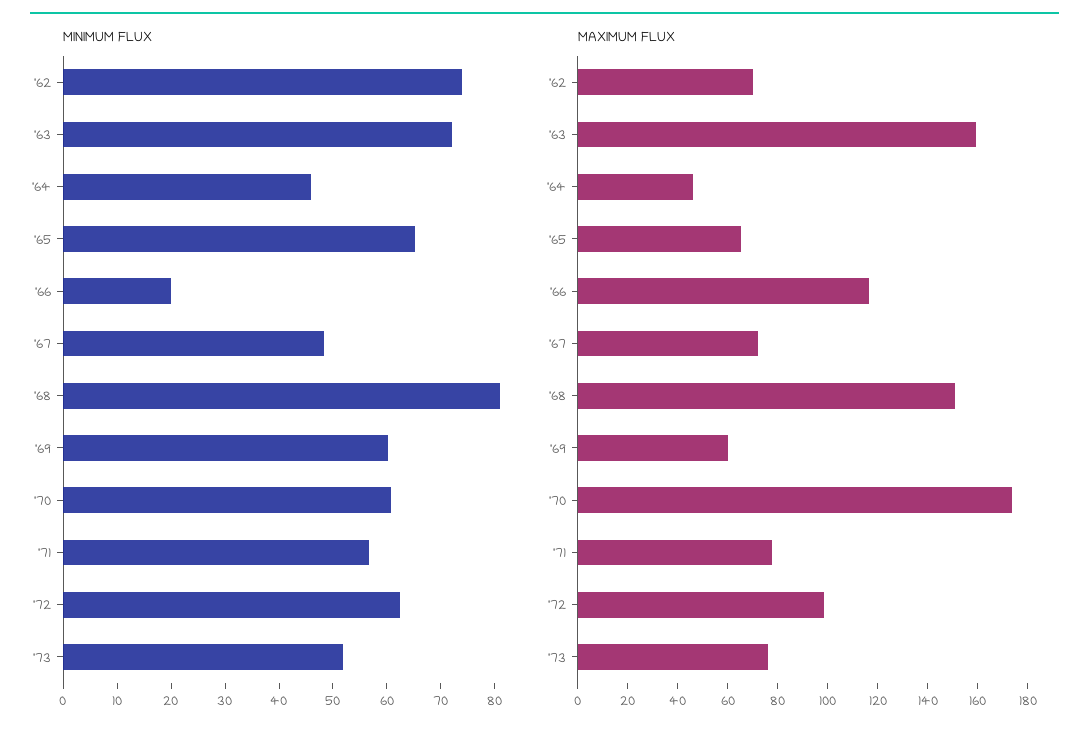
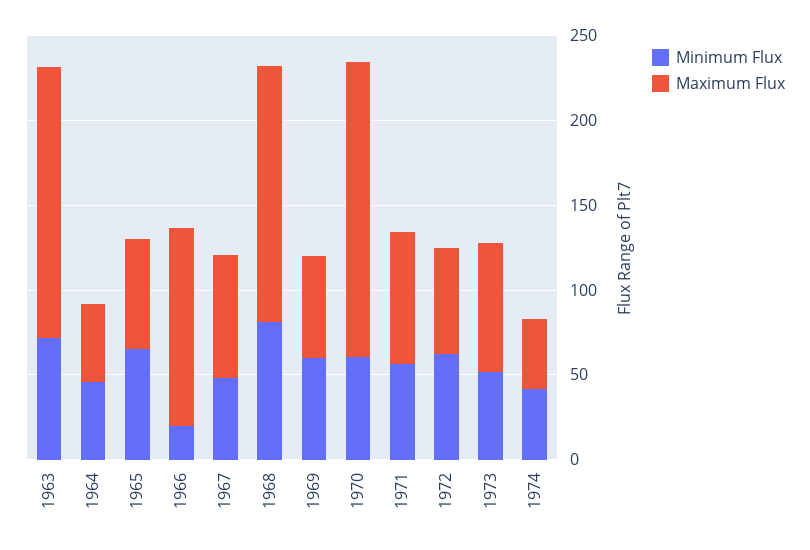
MINIMUM FLUX, '62: 74 -> none
MAXIMUM FLUX, '62: 70 -> none
MAXIMUM FLUX, '72: 100 -> 60
MINIMUM FLUX, 1974: none -> 40
MAXIMUM FLUX, 1974: none -> 40

